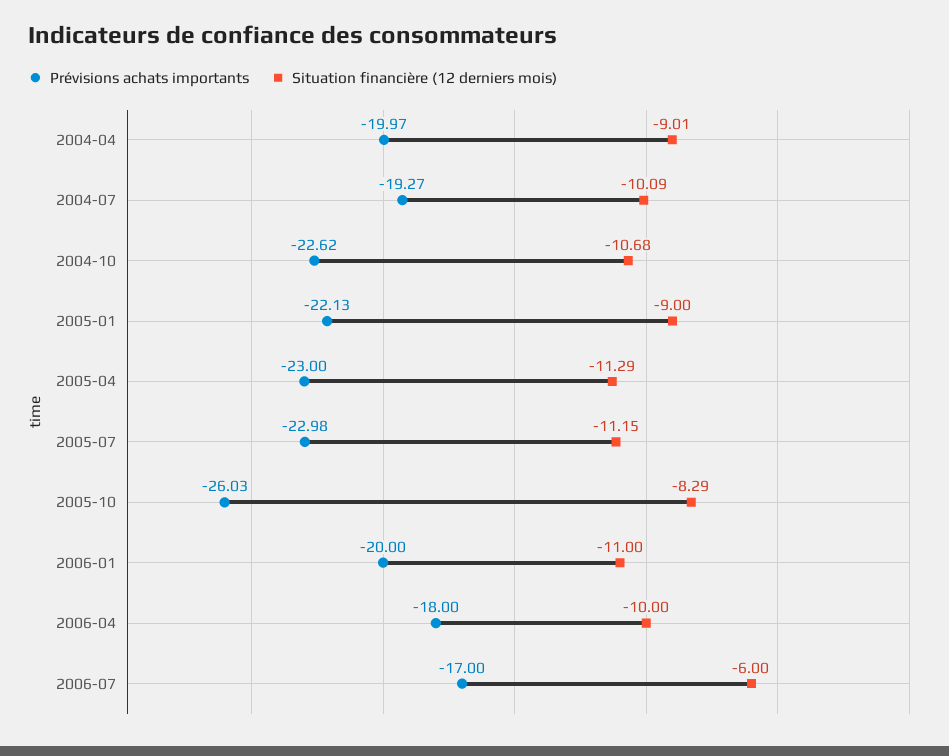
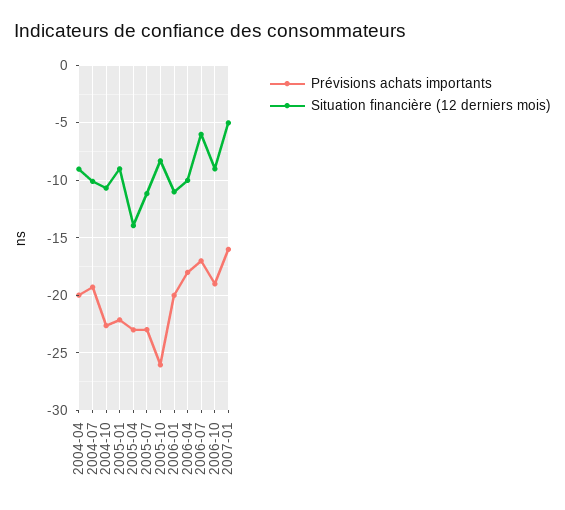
Situation financière (12 derniers mois), 2005-04: -11.29 -> -14
Prévisions achats importants, 2006-10: none -> -19
Situation financière (12 derniers mois), 2006-10: none -> -9
Prévisions achats importants, 2007-01: none -> -16
Situation financière (12 derniers mois), 2007-01: none -> -5

